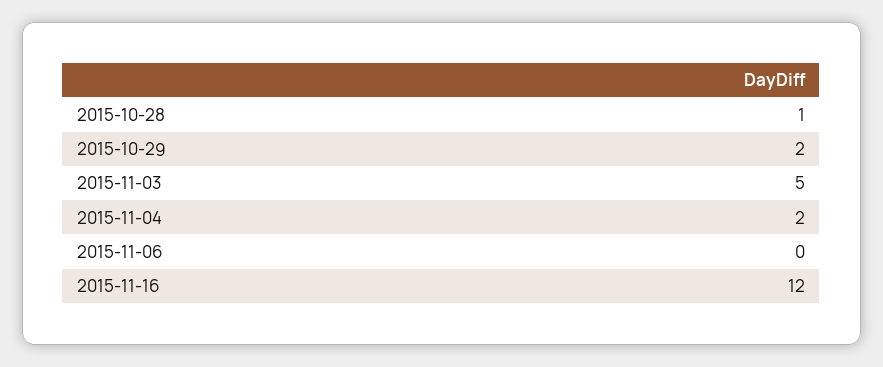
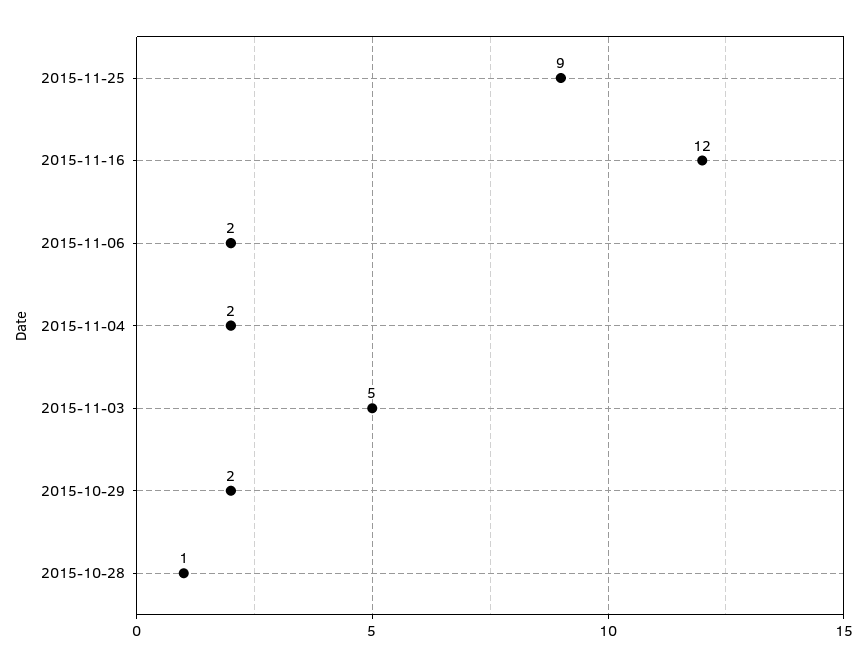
2015-11-06: 0 -> 2
2015-11-25: none -> 9

